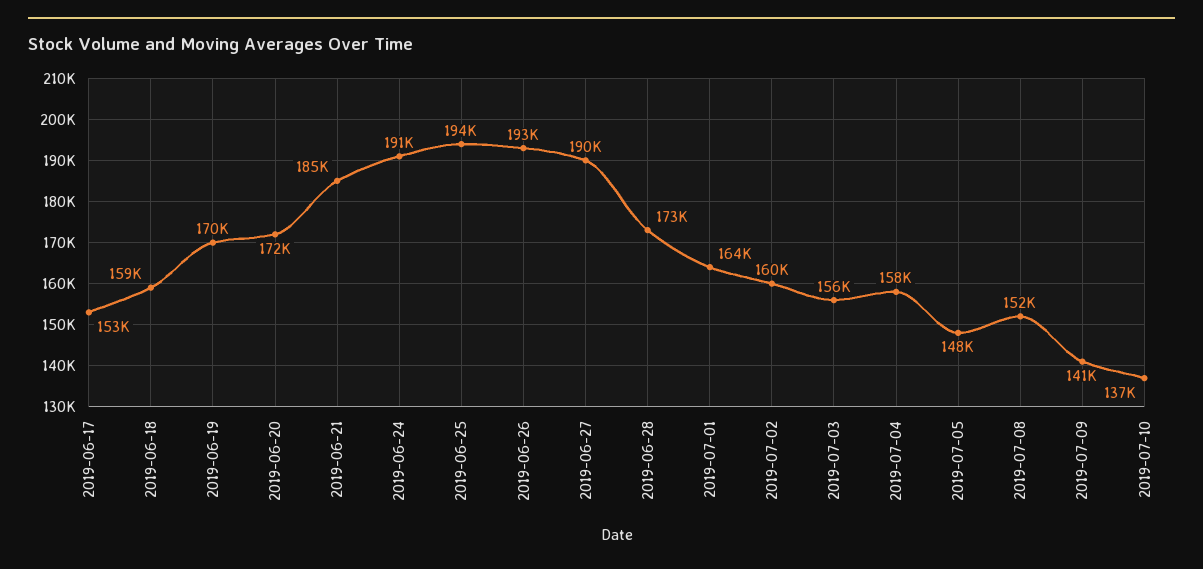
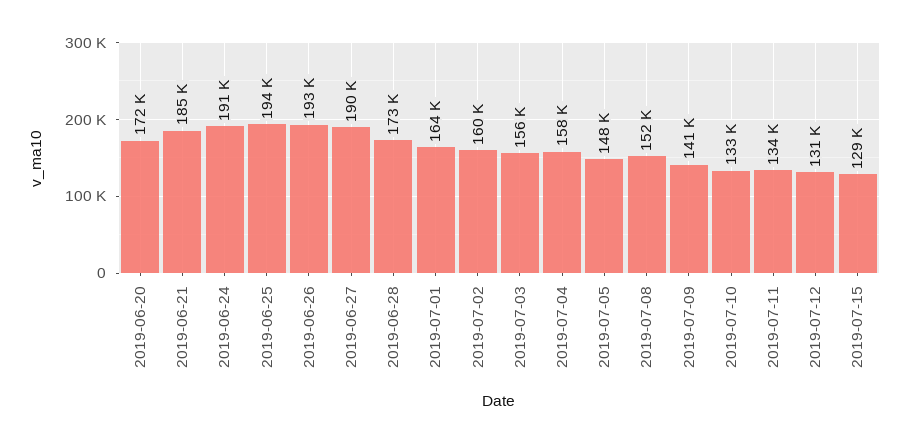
2019-06-17: 153000 -> none
2019-06-18: 159000 -> none
2019-06-19: 170000 -> none
2019-07-10: 137000 -> 133000
2019-07-11: none -> 134000
2019-07-12: none -> 131000
2019-07-15: none -> 129000

